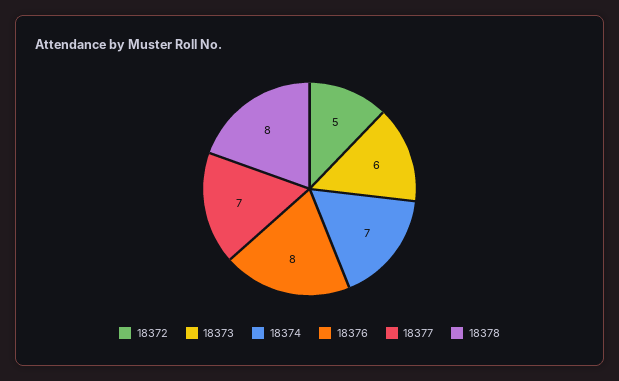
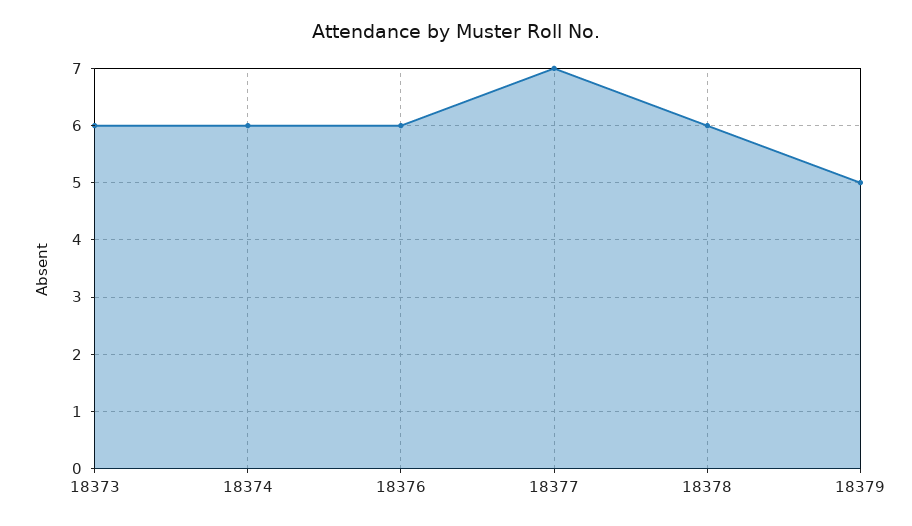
18372: 5 -> none
18374: 7 -> 6
18376: 8 -> 6
18378: 8 -> 6
18379: none -> 5

